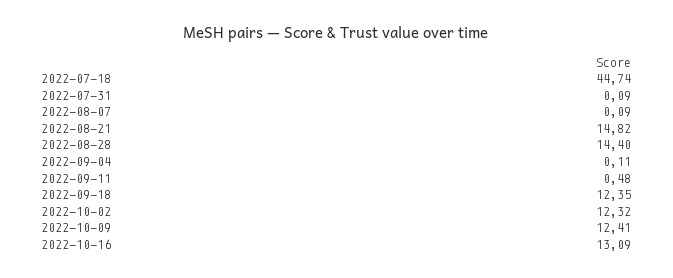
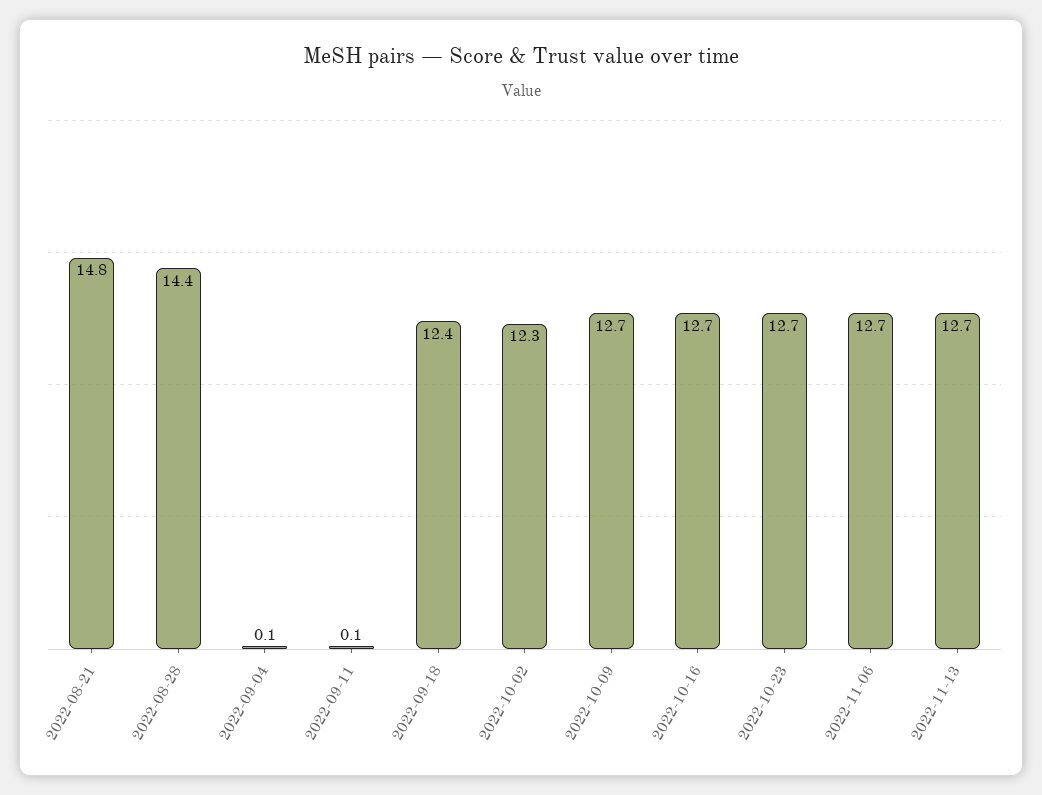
2022-07-18: 44.74 -> none
2022-07-31: 0.09 -> none
2022-08-07: 0.09 -> none
2022-09-11: 0.48 -> 0.1
2022-10-09: 12.41 -> 12.7
2022-10-16: 13.09 -> 12.7
2022-10-23: none -> 12.7
2022-11-06: none -> 12.7
2022-11-13: none -> 12.7

